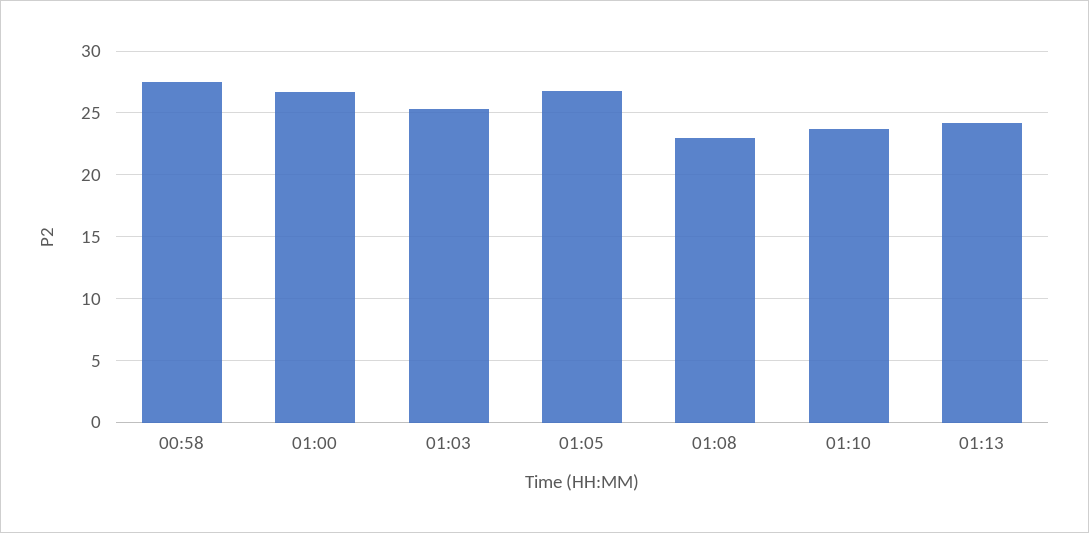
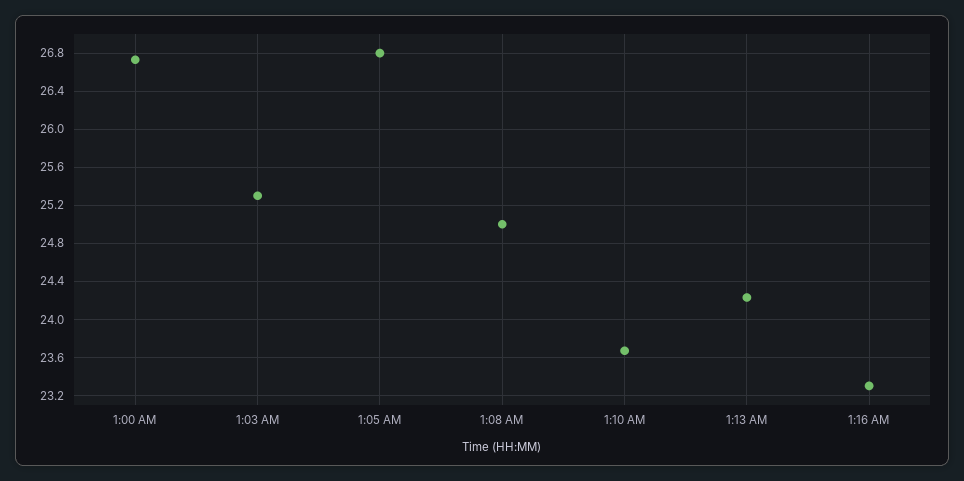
00:58: 27.5 -> none
01:08: 23 -> 25
1:16 AM: none -> 23.3

